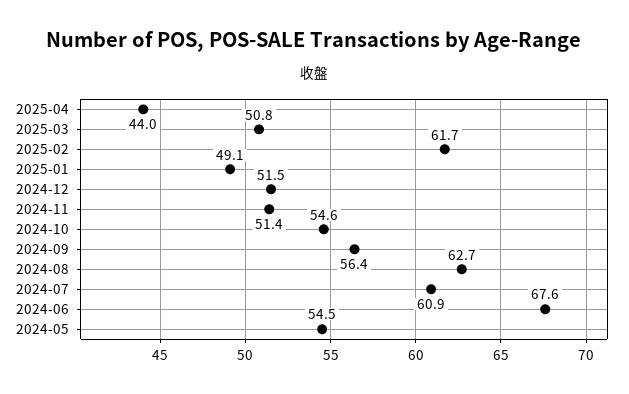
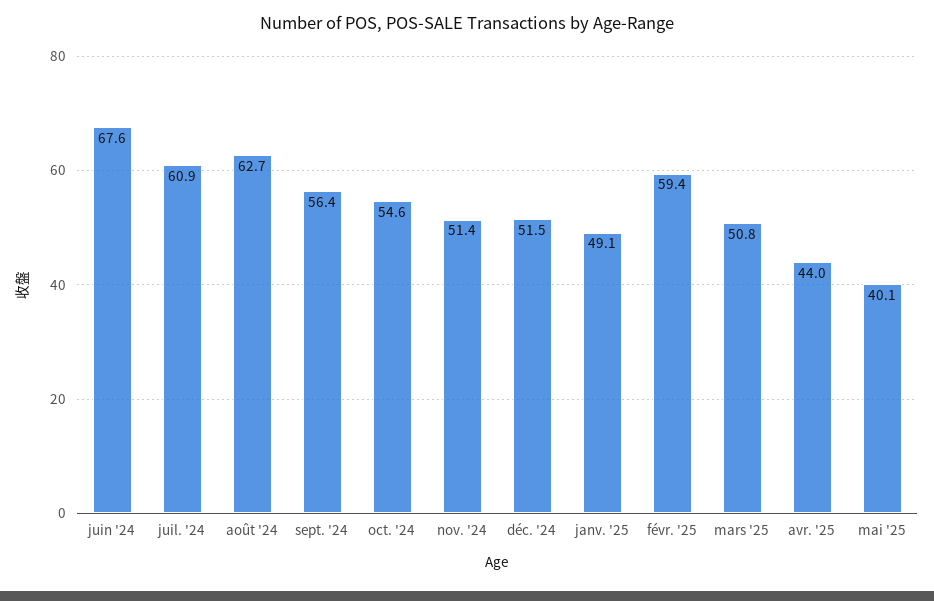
2025-02: 61.7 -> 59.4
2024-05: 54.5 -> none
mai '25: none -> 40.1

